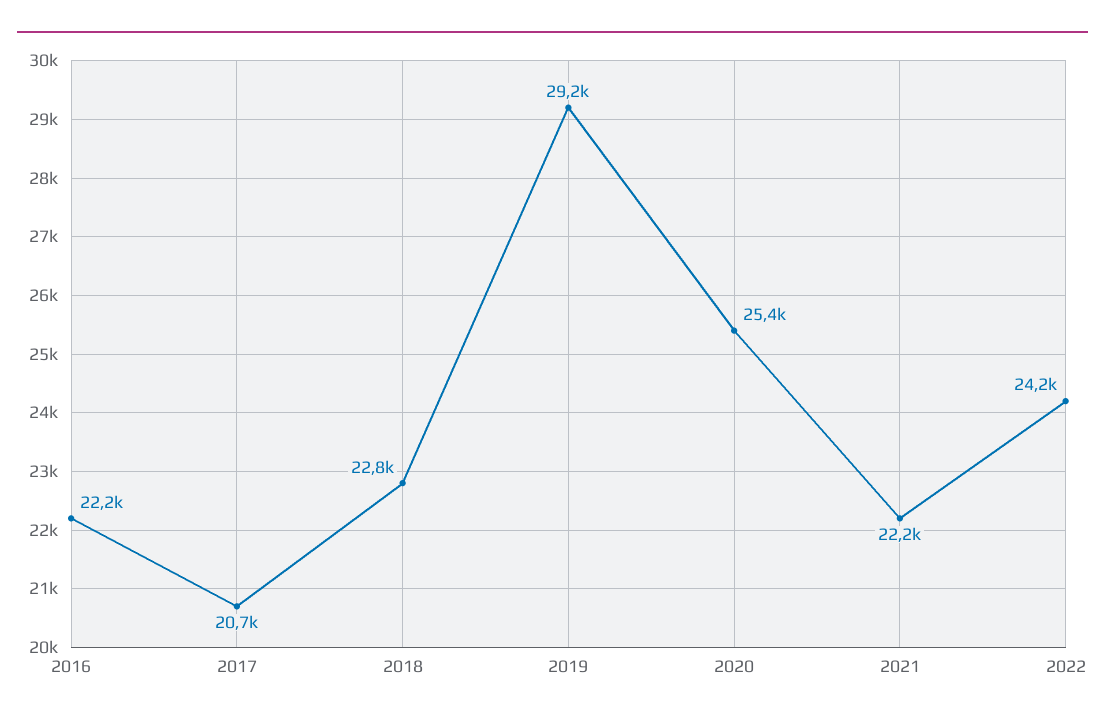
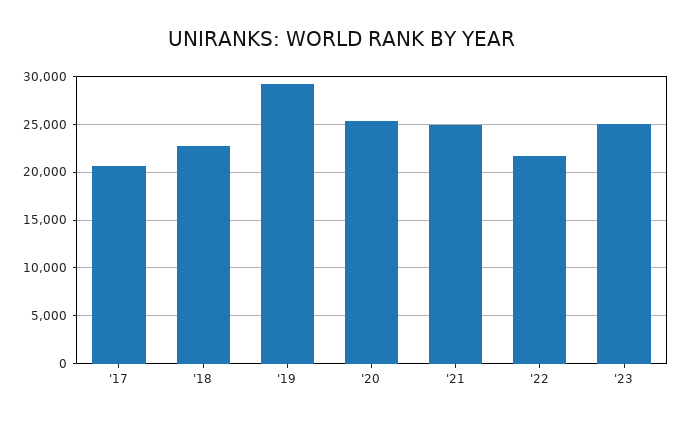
2016: 22200 -> none
2021: 22200 -> 25000
2022: 24200 -> 22000
'23: none -> 25000

